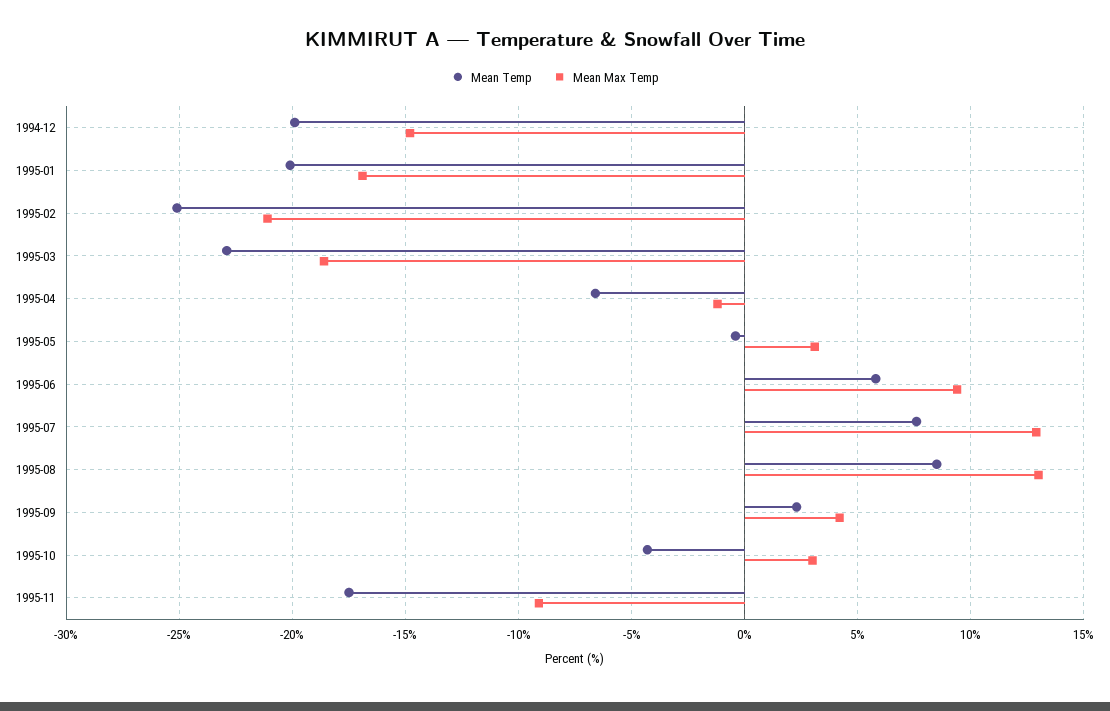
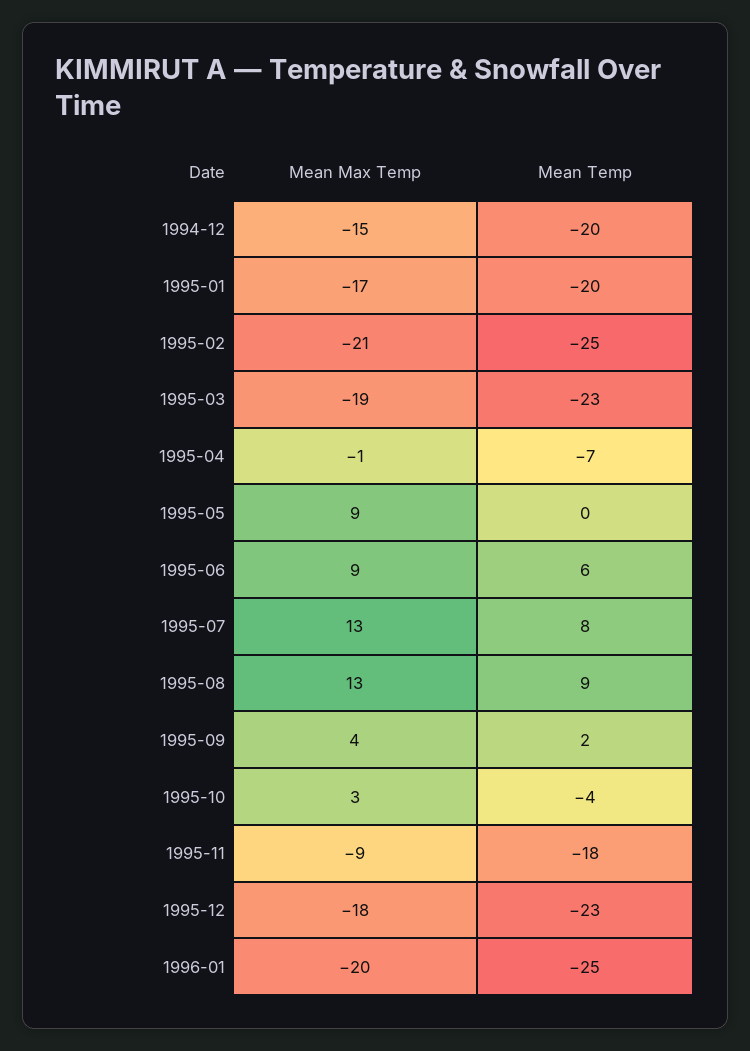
Mean Max Temp, 1995-05: 3 -> 9
Mean Max Temp, 1995-12: none -> -18
Mean Temp, 1995-12: none -> -23
Mean Max Temp, 1996-01: none -> -20
Mean Temp, 1996-01: none -> -25

